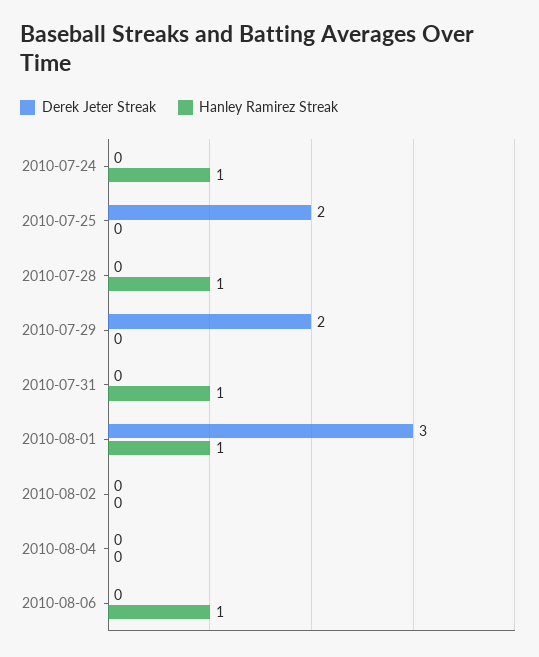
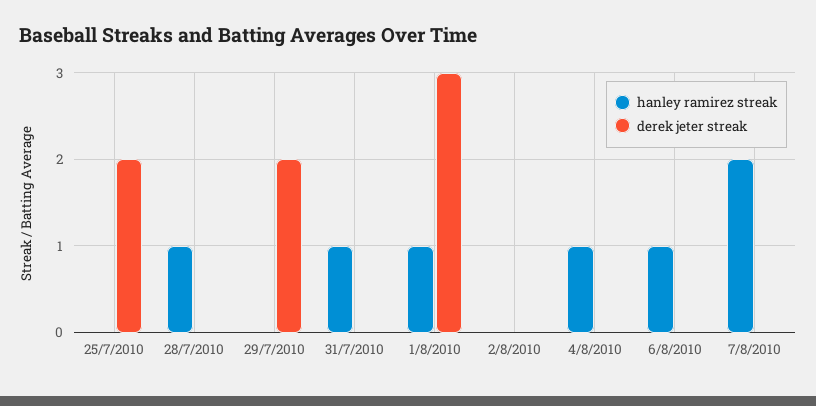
Derek Jeter Streak, 2010-07-24: 0 -> none
Hanley Ramirez Streak, 2010-07-24: 1 -> none
Hanley Ramirez Streak, 2010-08-04: 0 -> 1
Hanley Ramirez Streak, 7/8/2010: none -> 2
Derek Jeter Streak, 7/8/2010: none -> 0

